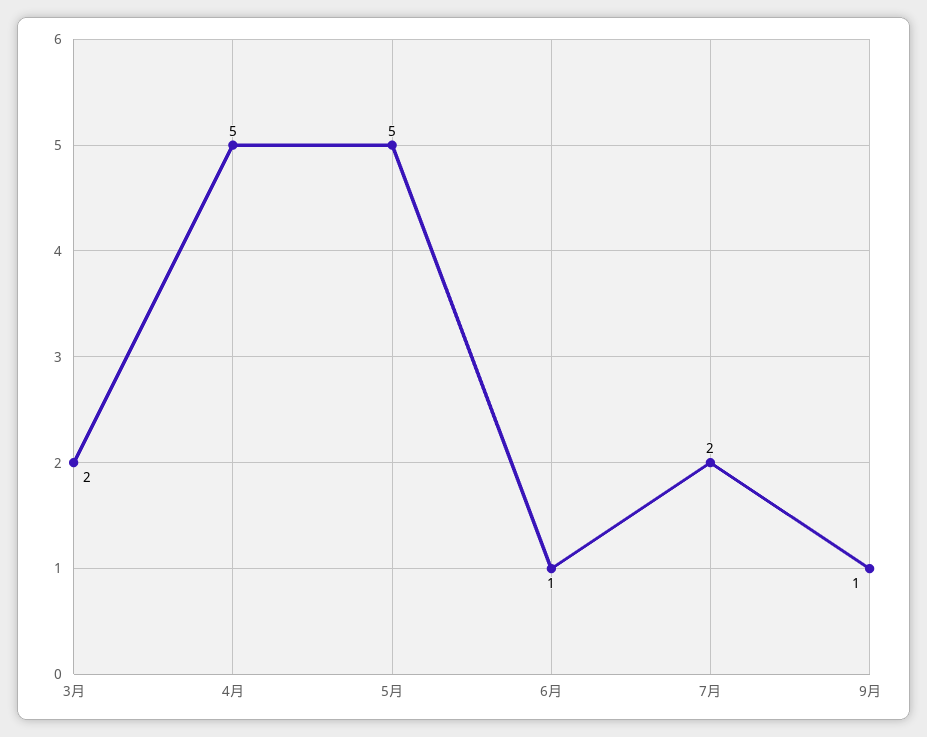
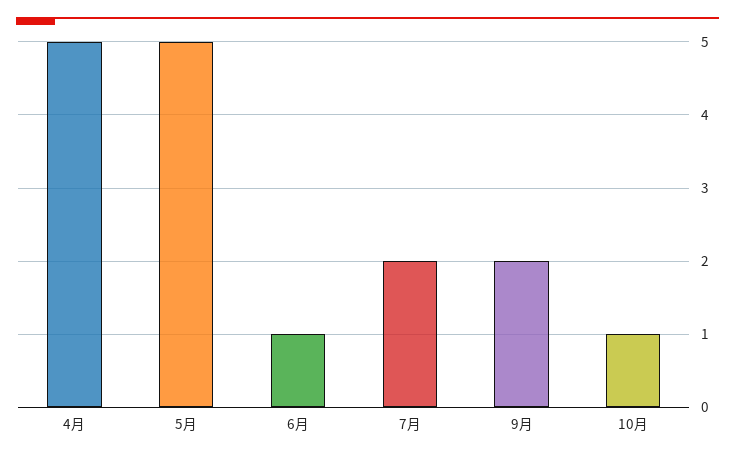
3月: 2 -> none
9月: 1 -> 2
10月: none -> 1

